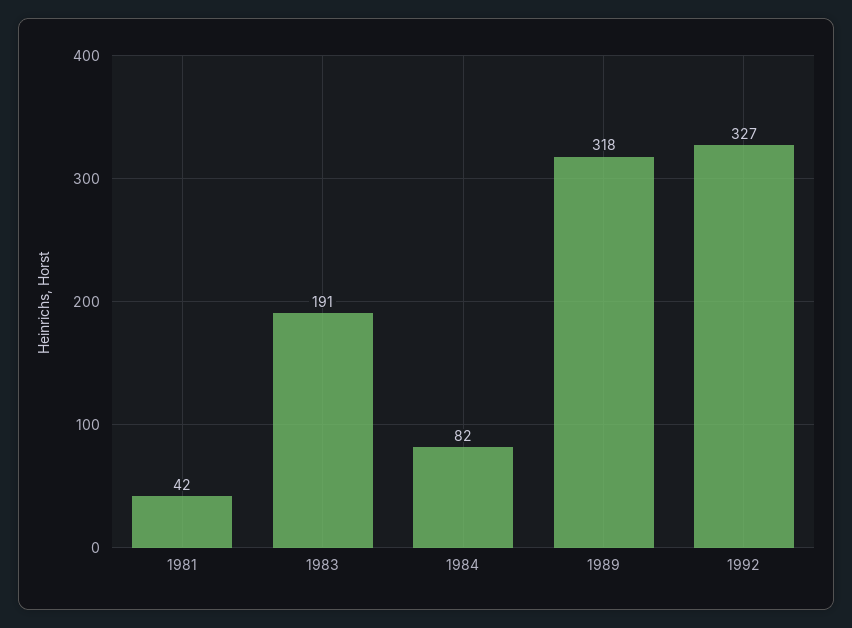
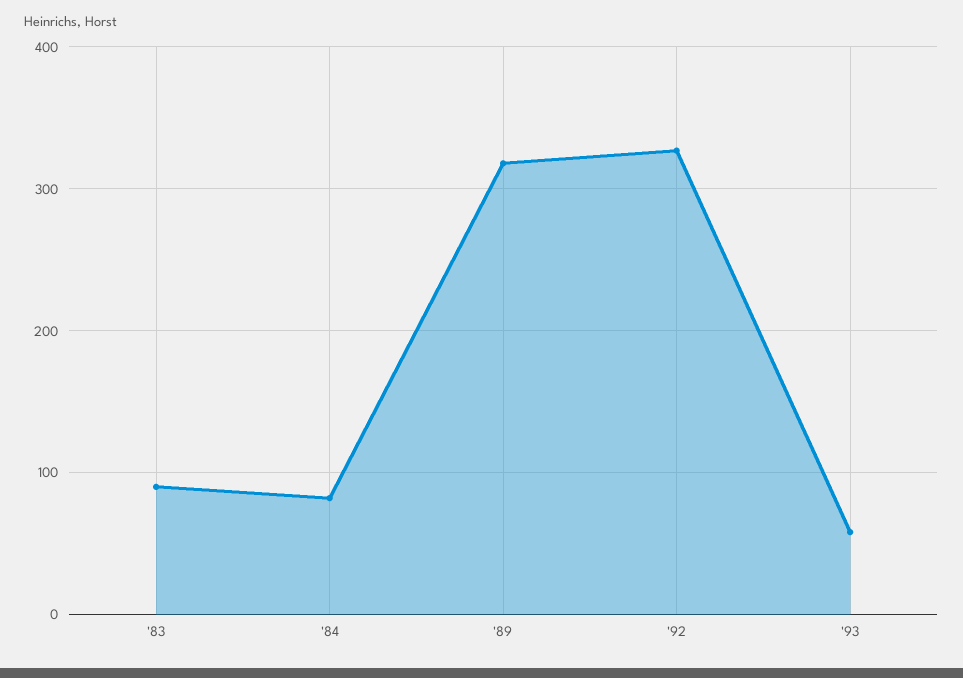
1981: 42 -> none
1983: 191 -> 90
'93: none -> 60

